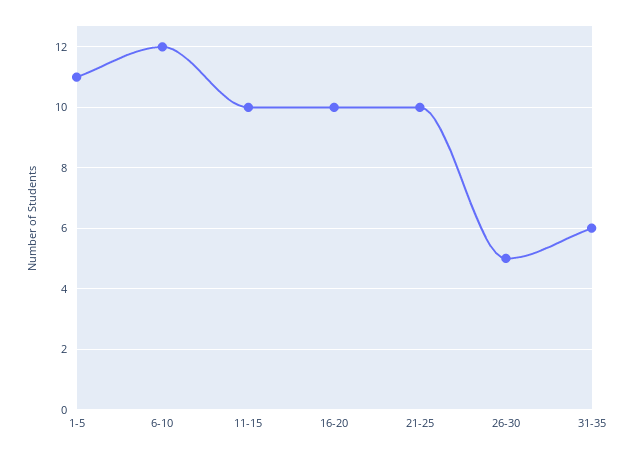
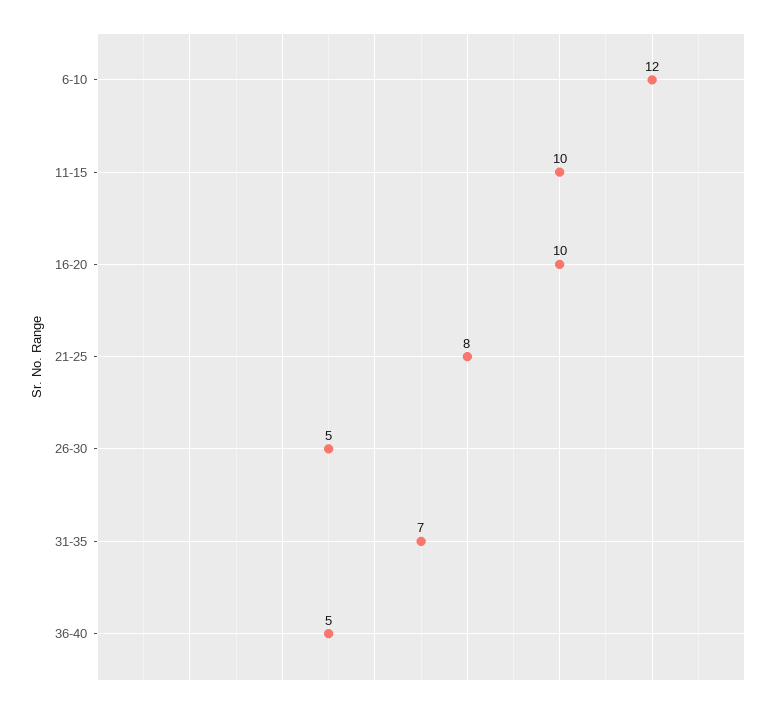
1-5: 11 -> none
21-25: 10 -> 8
31-35: 6 -> 7
36-40: none -> 5

